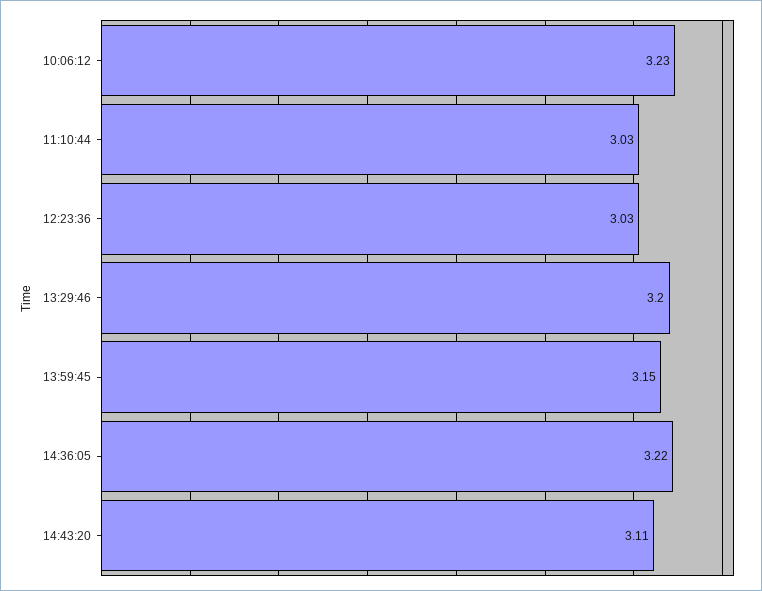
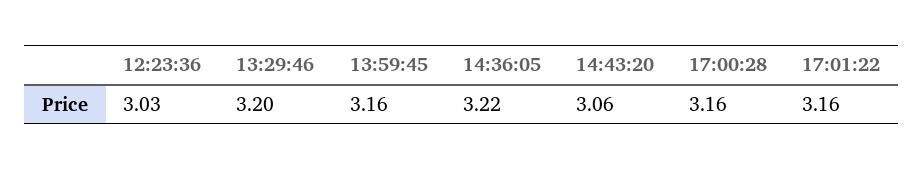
10:06:12: 3.23 -> none
11:10:44: 3.03 -> none
13:59:45: 3.15 -> 3.16
14:43:20: 3.11 -> 3.06
17:00:28: none -> 3.16
17:01:22: none -> 3.16

